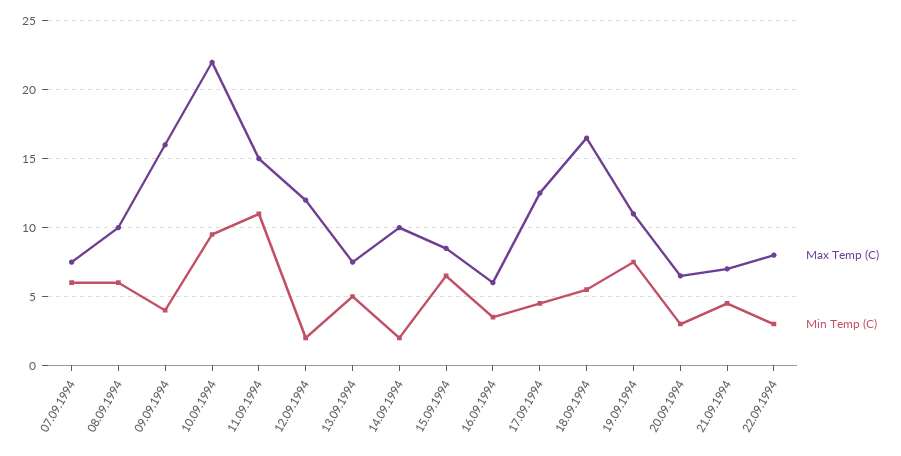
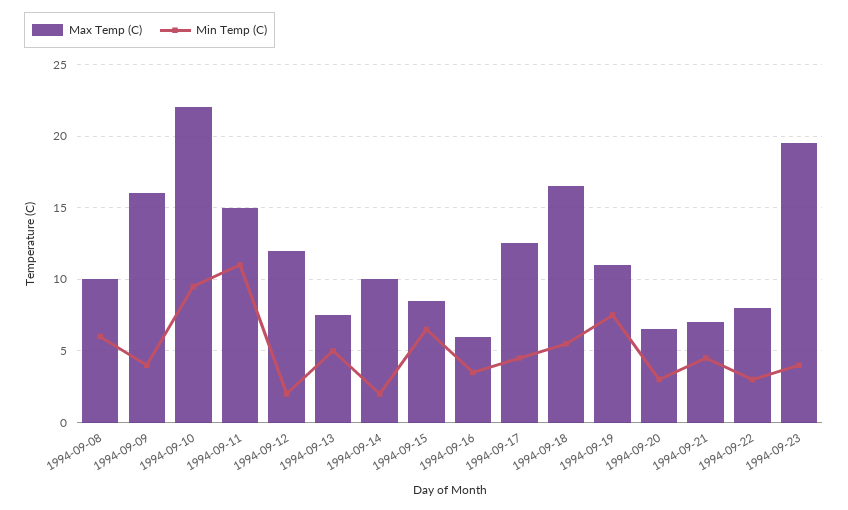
Max Temp (C), 07.09.1994: 7.5 -> none
Min Temp (C), 07.09.1994: 6 -> none
Max Temp (C), 1994-09-23: none -> 19.5
Min Temp (C), 1994-09-23: none -> 4

